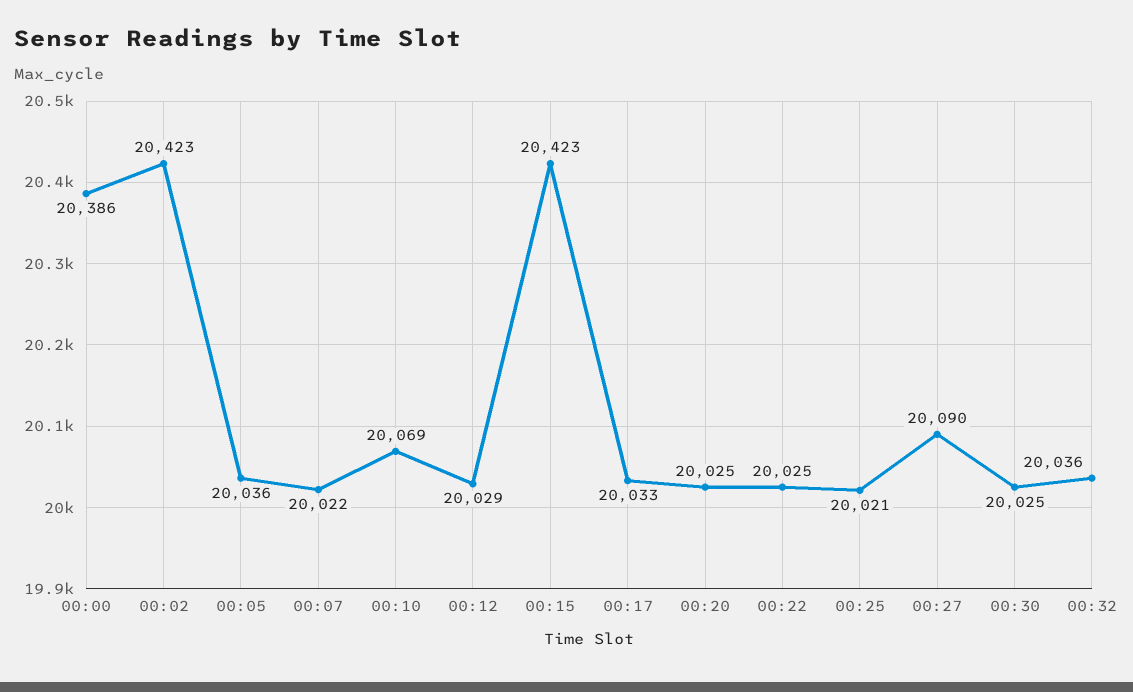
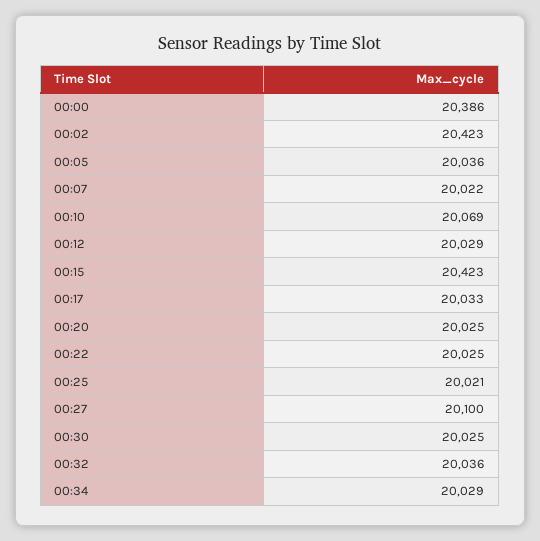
00:27: 20090 -> 20100
00:34: none -> 20029

